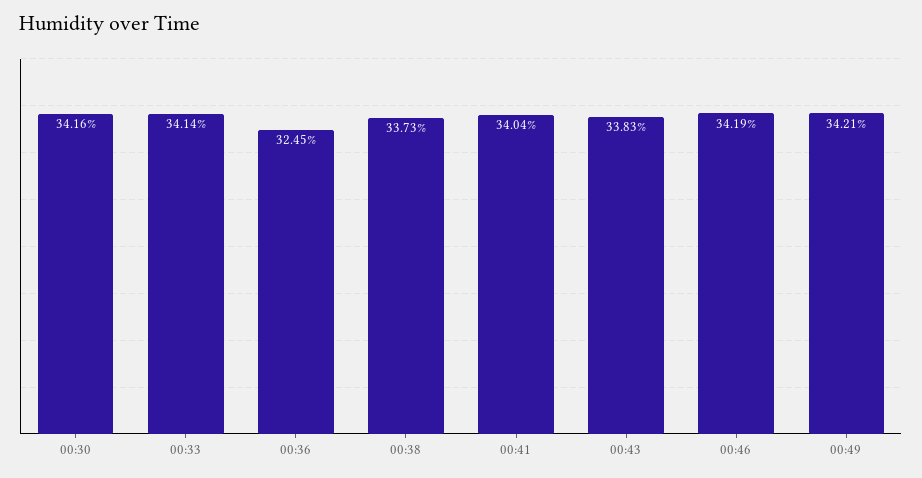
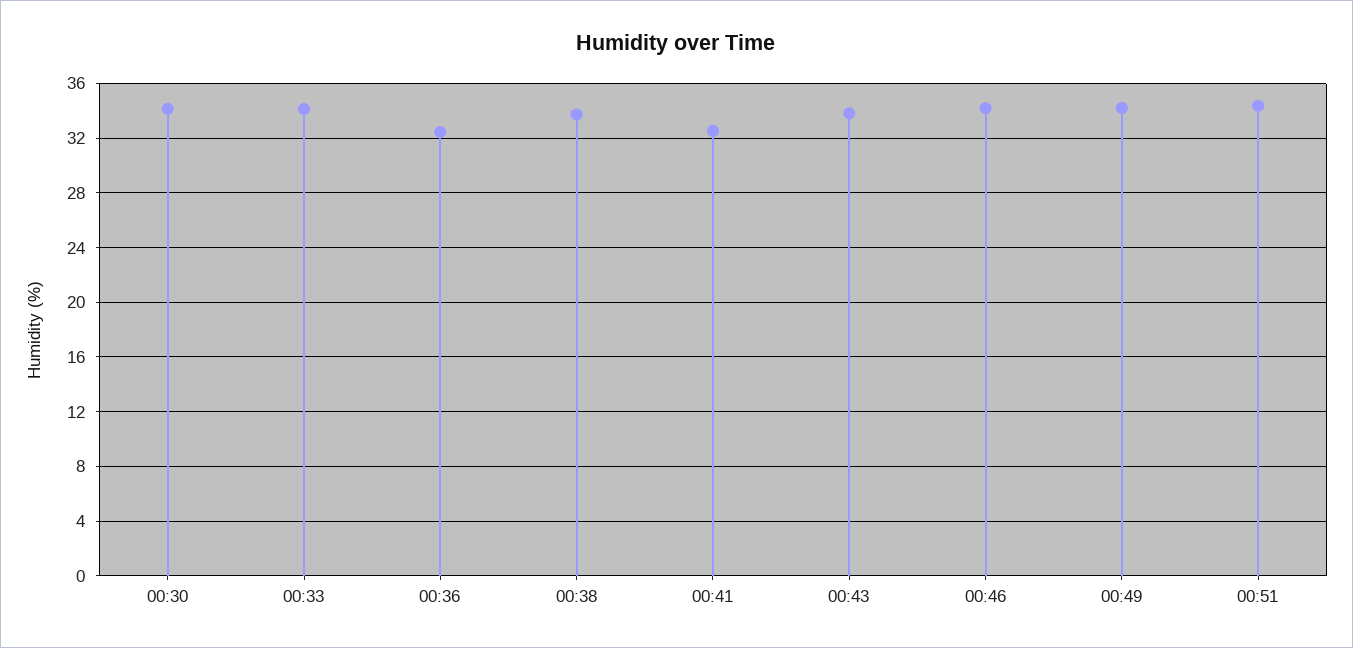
00:41: 34.04 -> 32.5
00:51: none -> 34.5

